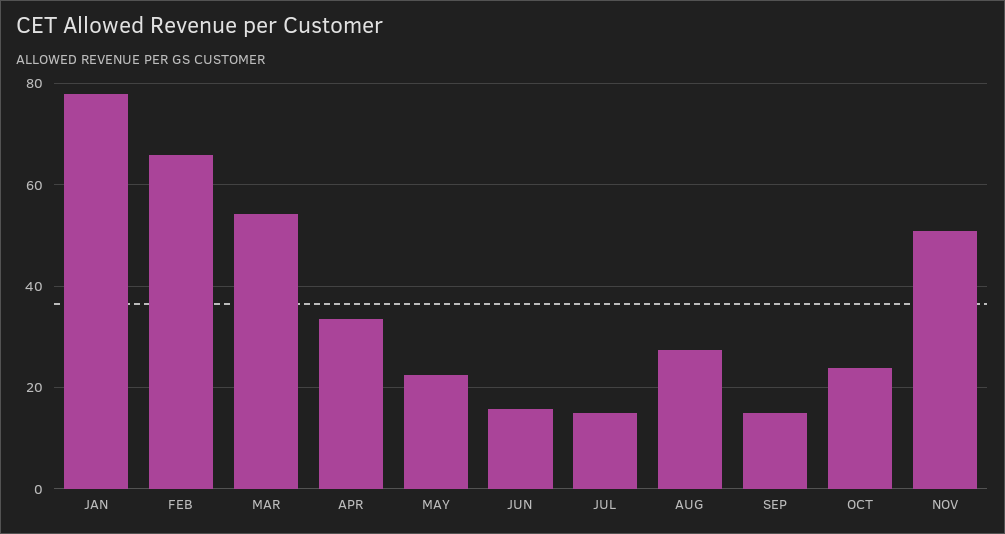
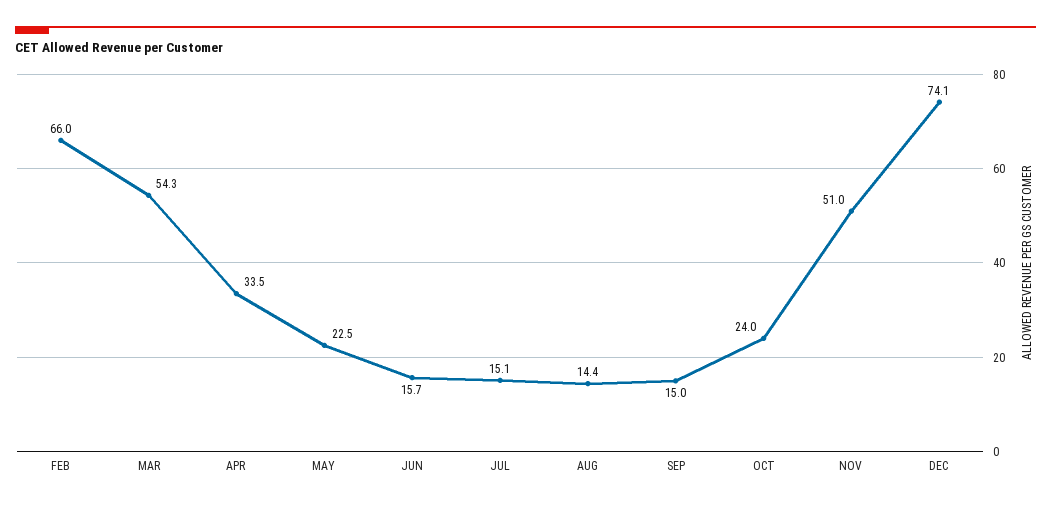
JAN: 78 -> none
AUG: 28 -> 14.4
DEC: none -> 74.1

